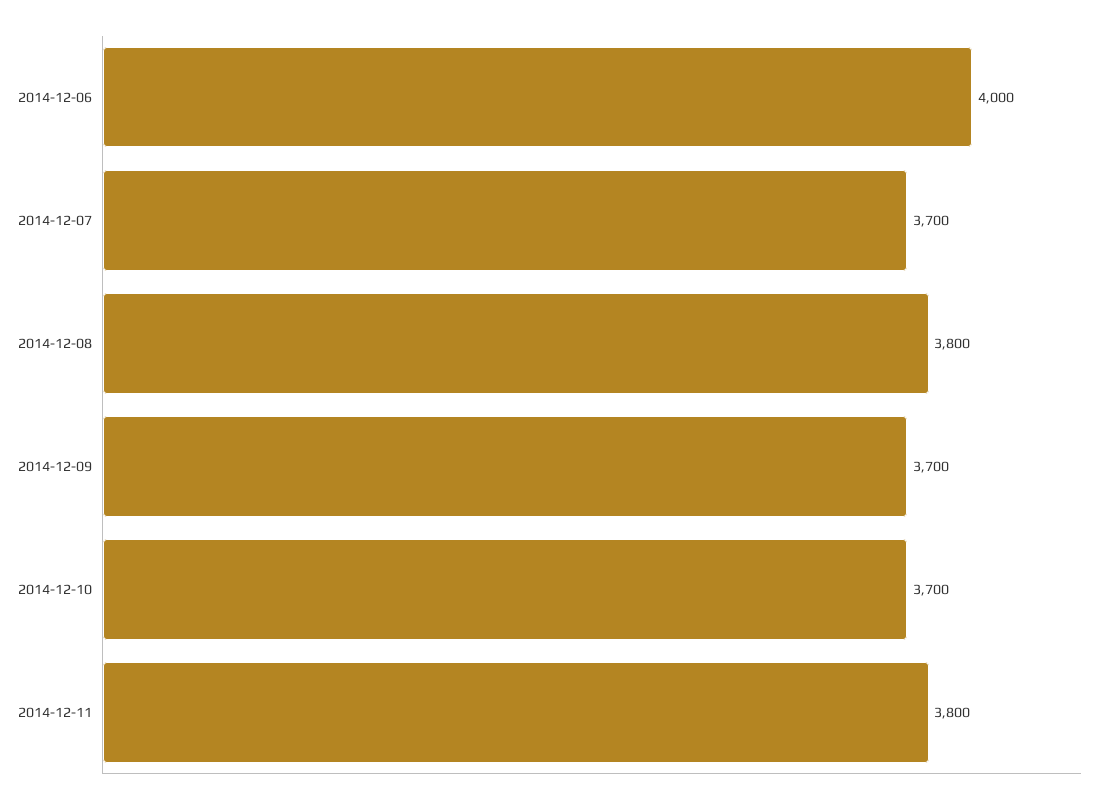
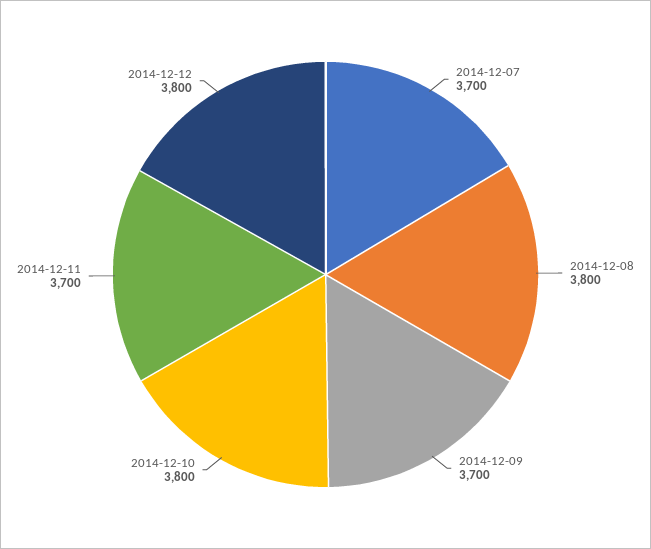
2014-12-06: 4000 -> none
2014-12-10: 3700 -> 3800
2014-12-11: 3800 -> 3700
2014-12-12: none -> 3800

